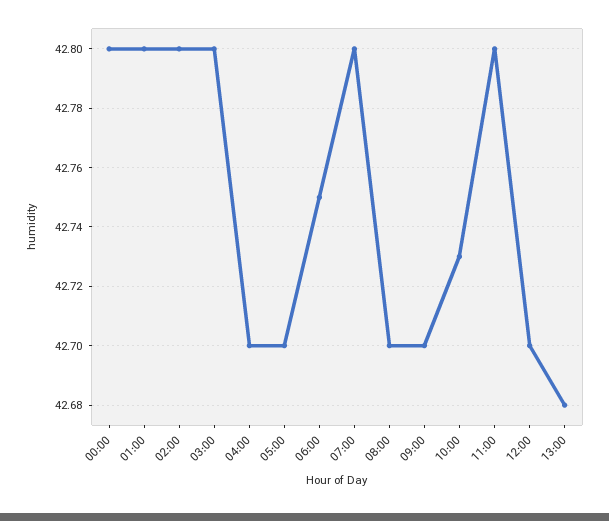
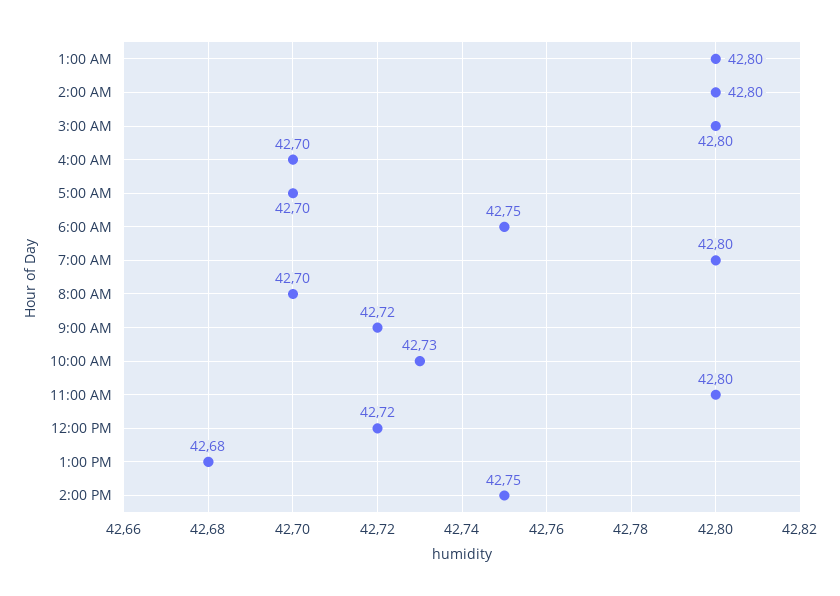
00:00: 42.8 -> none
09:00: 42.7 -> 42.72
12:00: 42.7 -> 42.72
2:00 PM: none -> 42.75

